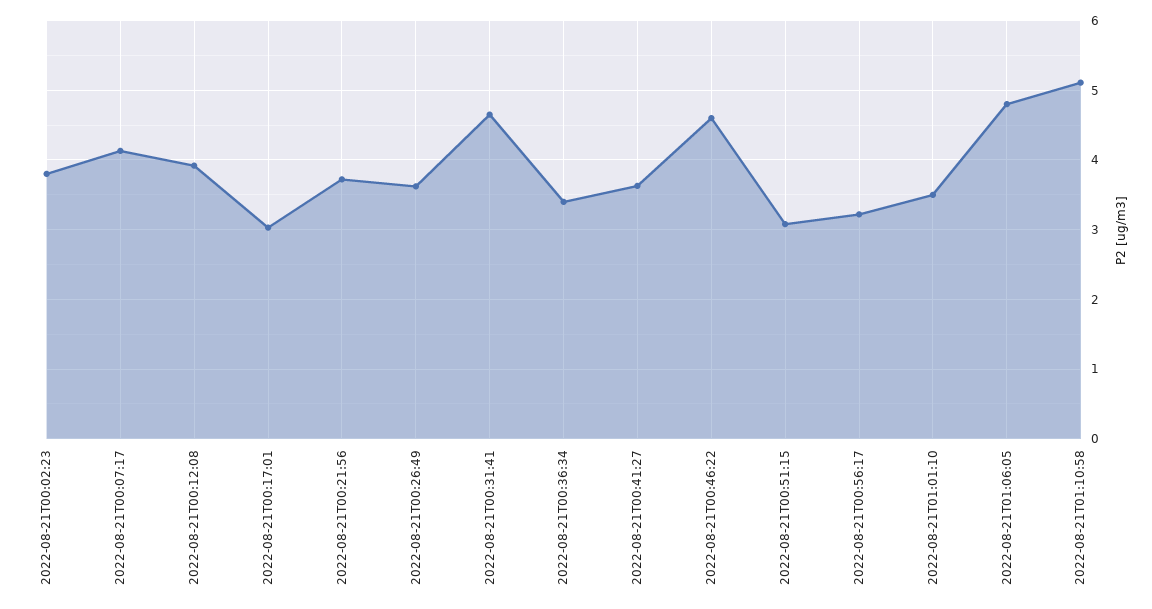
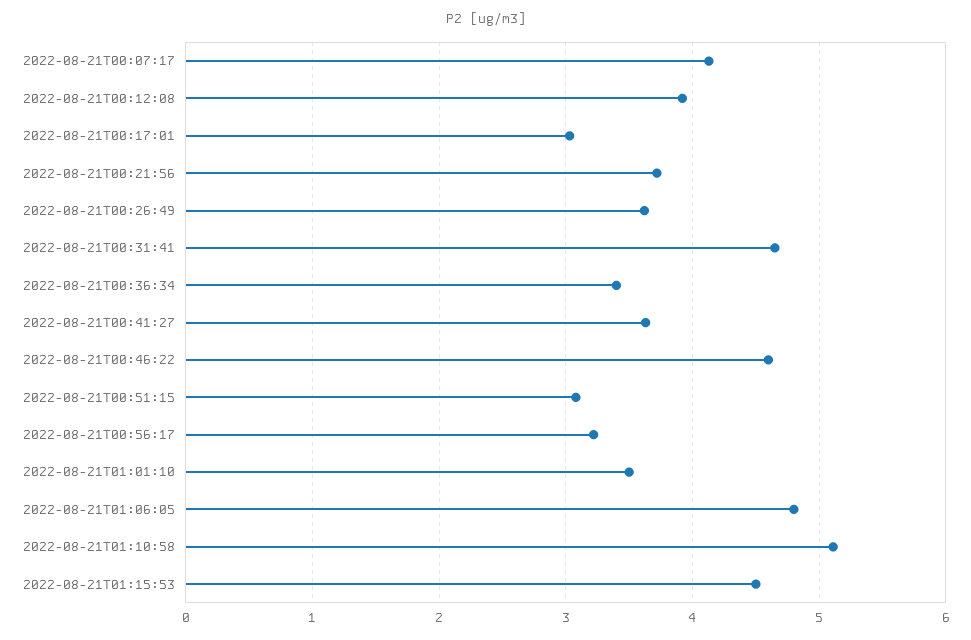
2022-08-21T00:02:23: 3.8 -> none
2022-08-21T01:15:53: none -> 4.5

